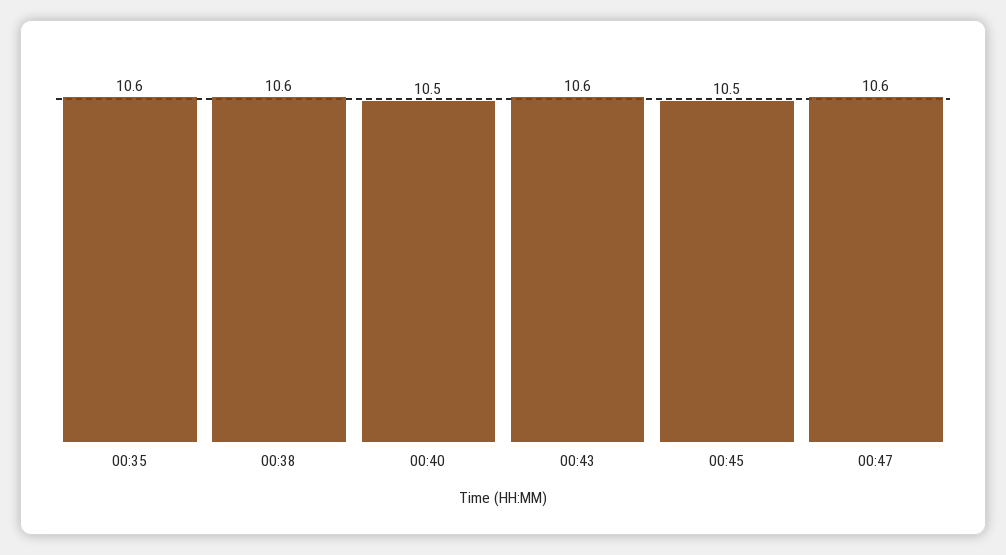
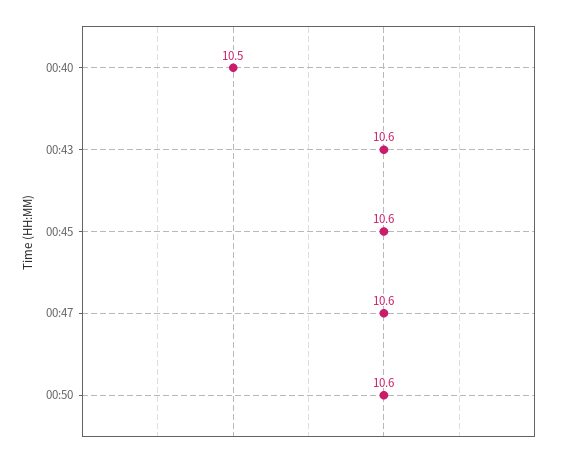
00:35: 10.6 -> none
00:38: 10.6 -> none
00:45: 10.5 -> 10.6
00:50: none -> 10.6

